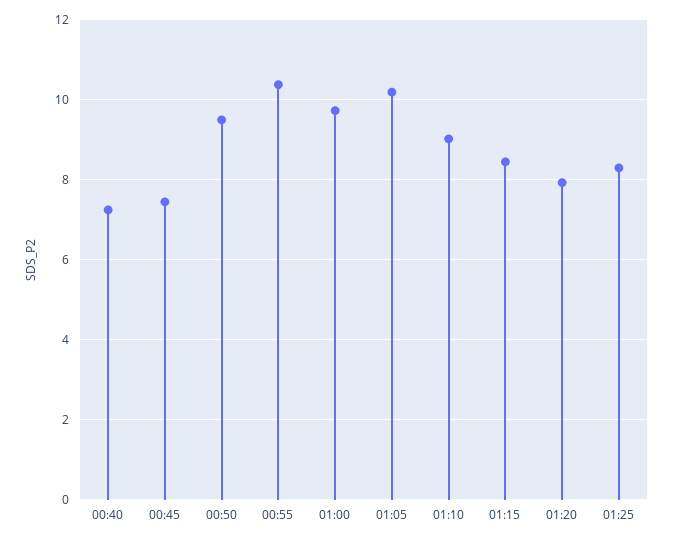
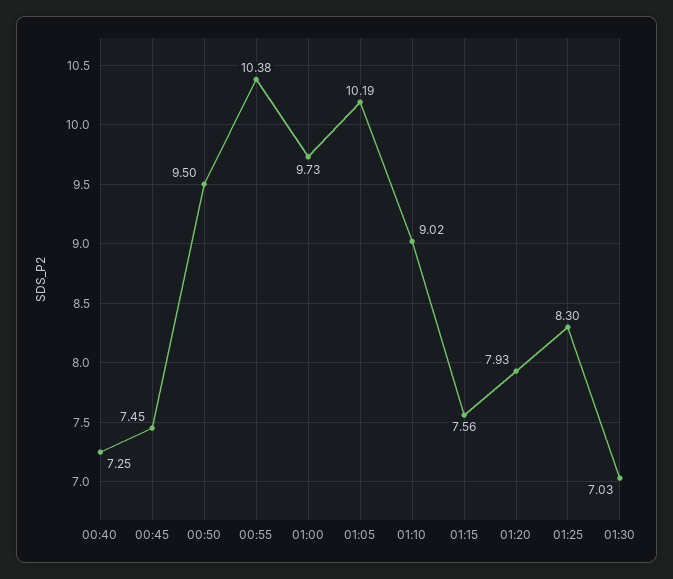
01:15: 8.4 -> 7.56
01:30: none -> 7.03

